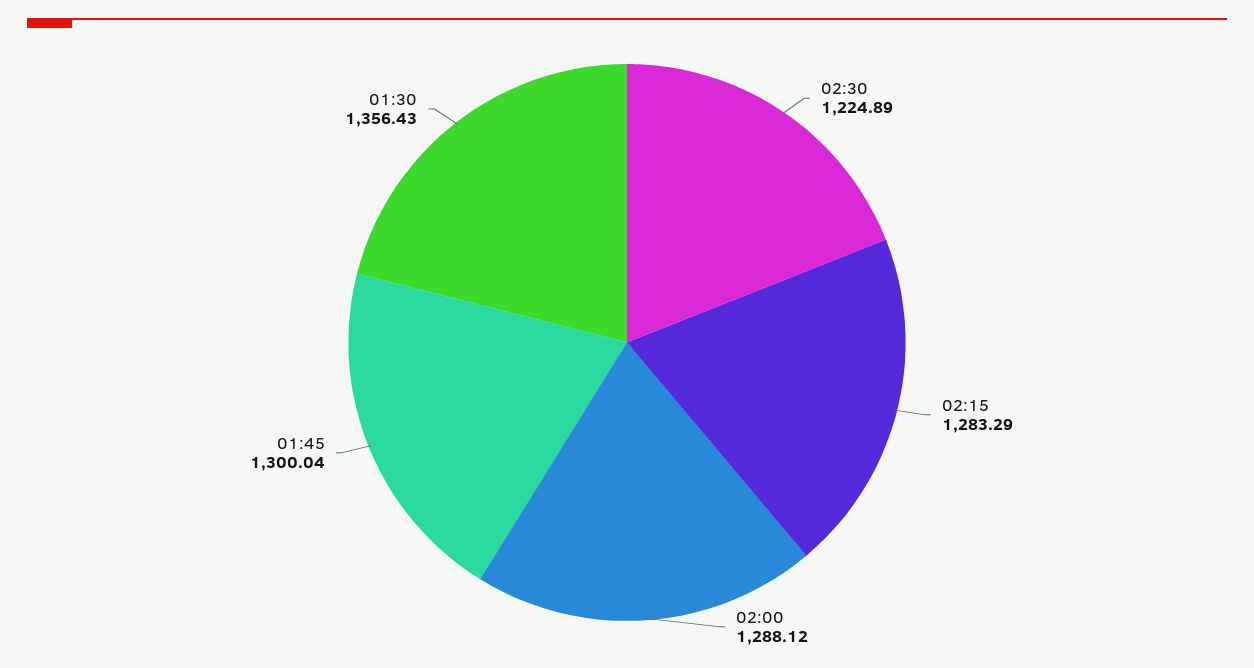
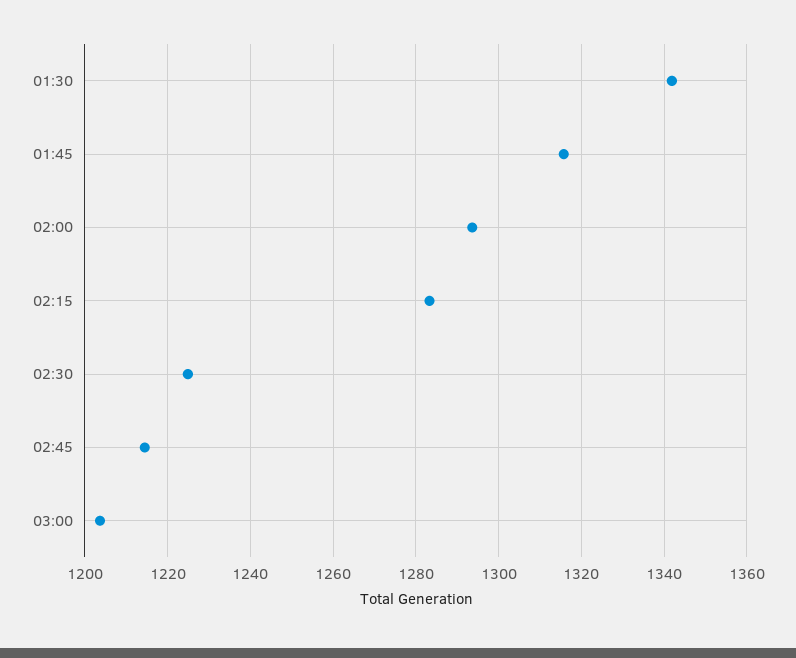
02:00: 1288.12 -> 1294
01:45: 1300.04 -> 1316
01:30: 1356.43 -> 1342
02:45: none -> 1214
03:00: none -> 1204

